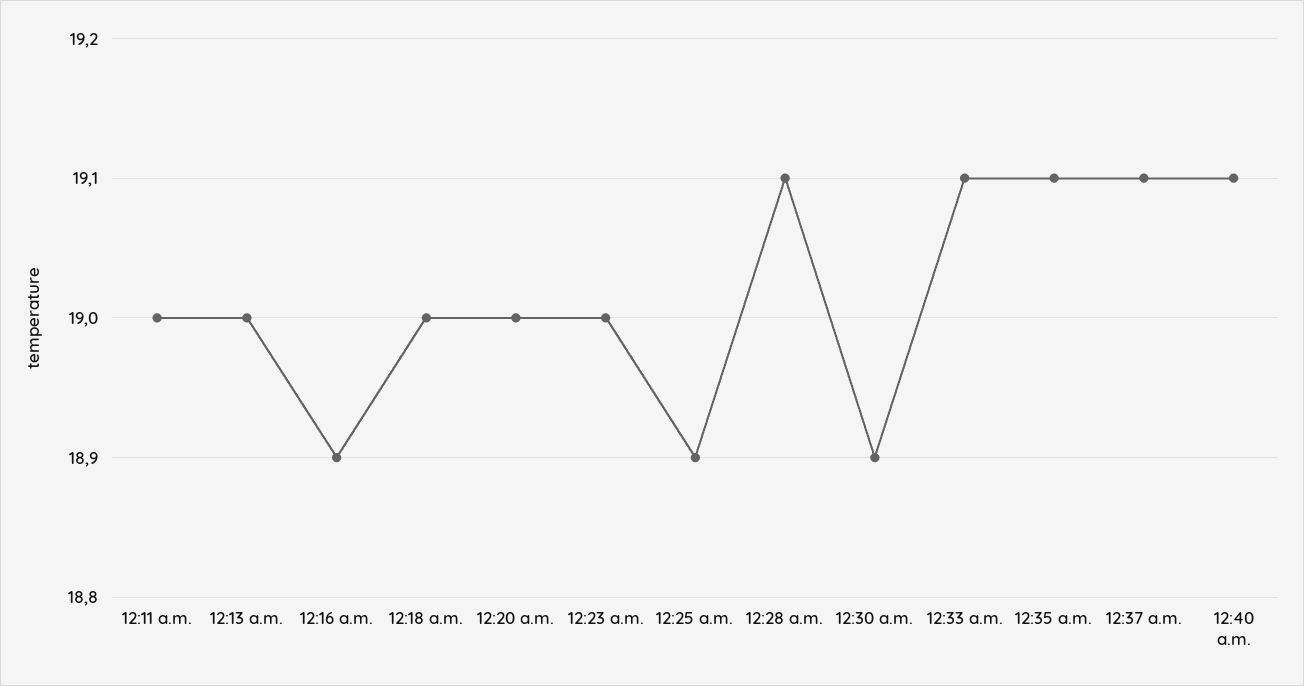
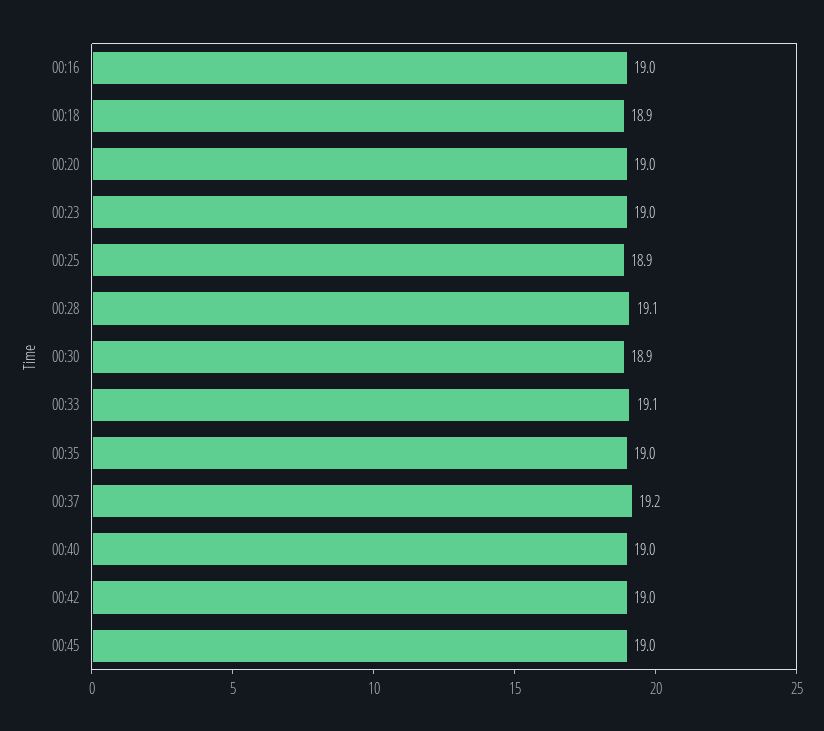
12:11 a.m.: 19 -> none
12:13 a.m.: 19 -> none
12:16 a.m.: 18.9 -> 19
12:18 a.m.: 19 -> 18.9
12:35 a.m.: 19.1 -> 19
12:37 a.m.: 19.1 -> 19.2
12:40 a.m.: 19.1 -> 19
00:42: none -> 19
00:45: none -> 19

